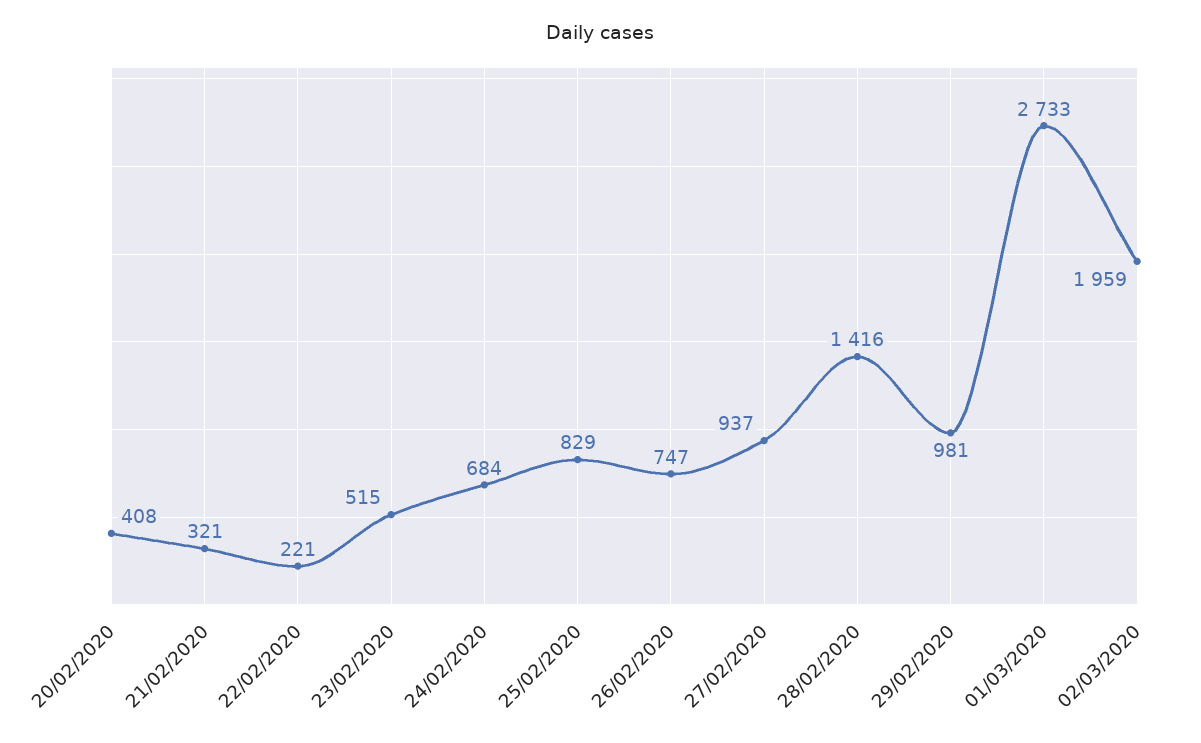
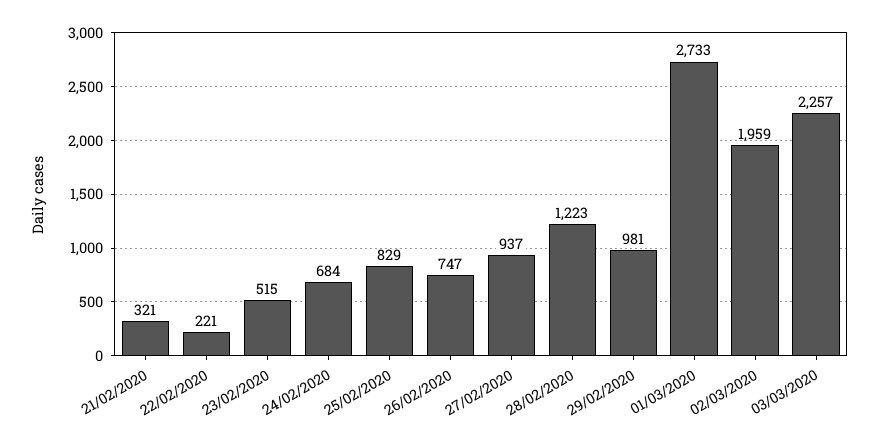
20/02/2020: 408 -> none
28/02/2020: 1416 -> 1223
03/03/2020: none -> 2257

